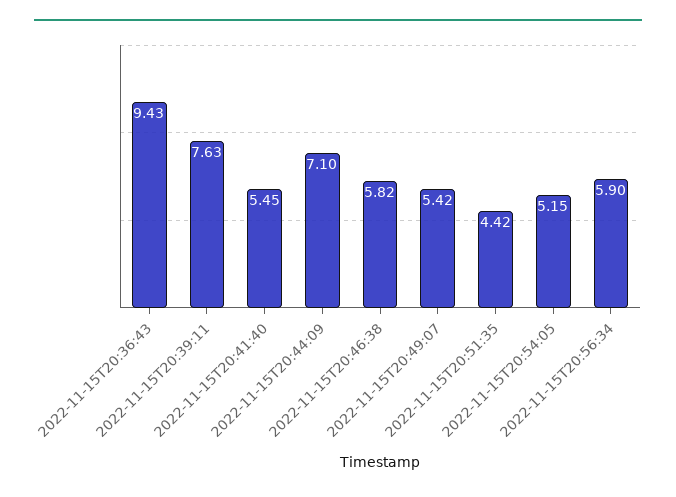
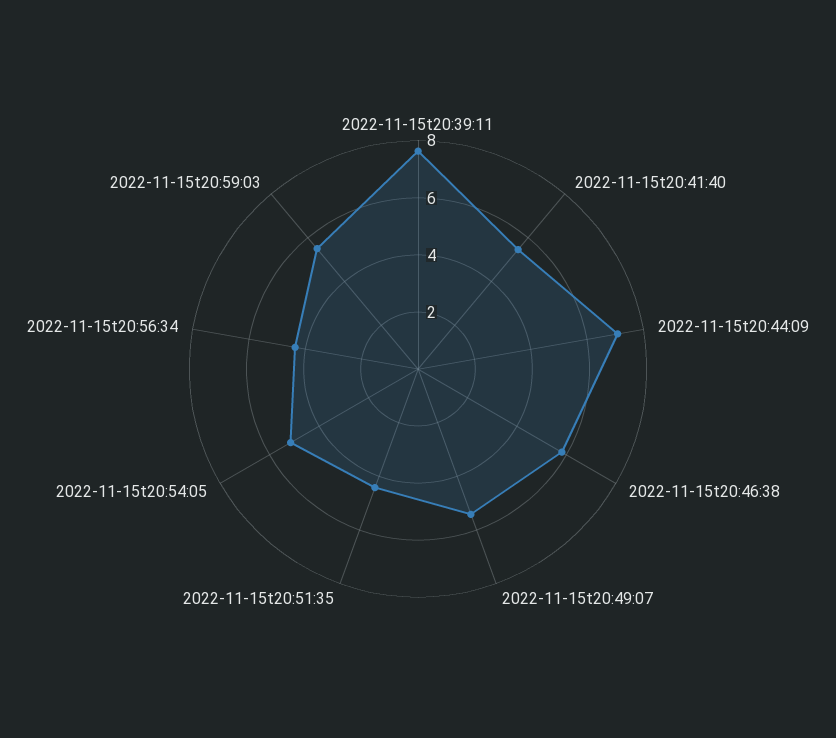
2022-11-15T20:36:43: 9.43 -> none
2022-11-15T20:56:34: 5.9 -> 4.5
2022-11-15t20:59:03: none -> 5.5

